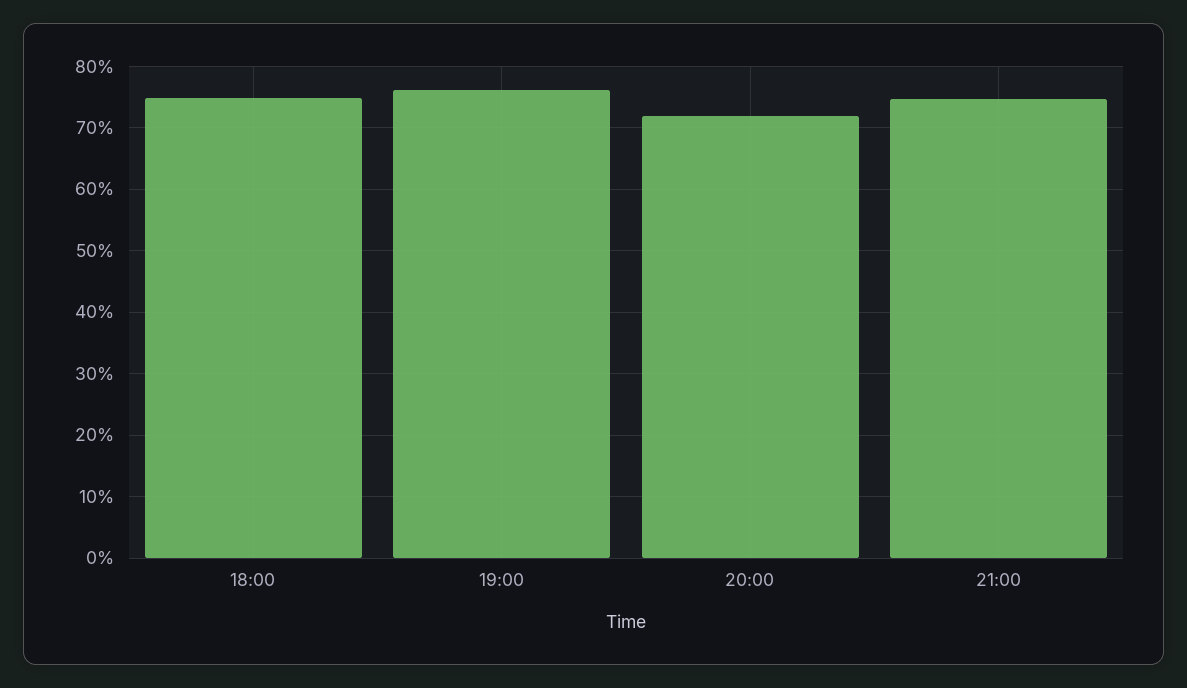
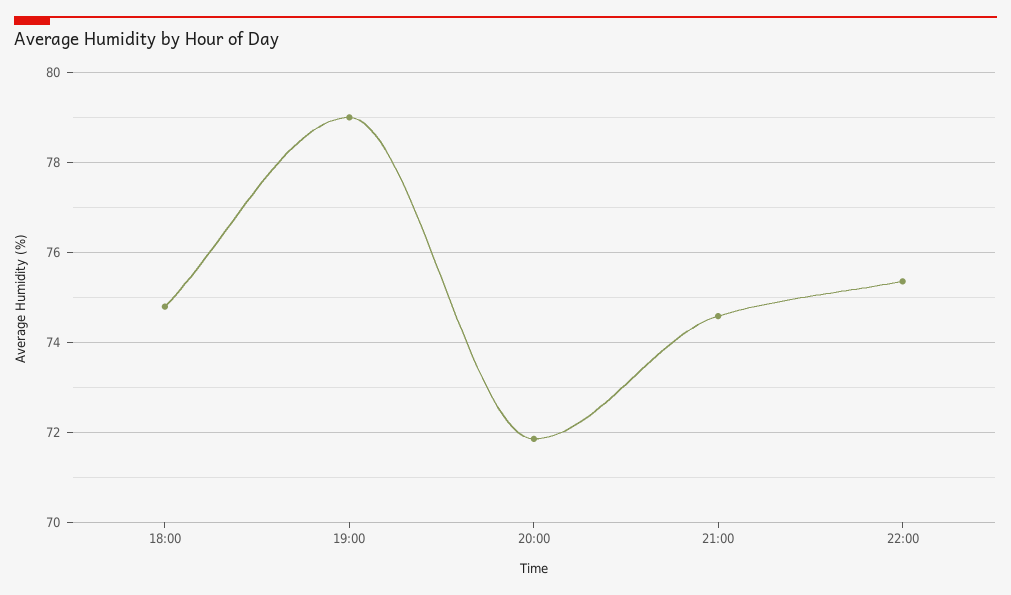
19:00: 76 -> 79
22:00: none -> 75.4

